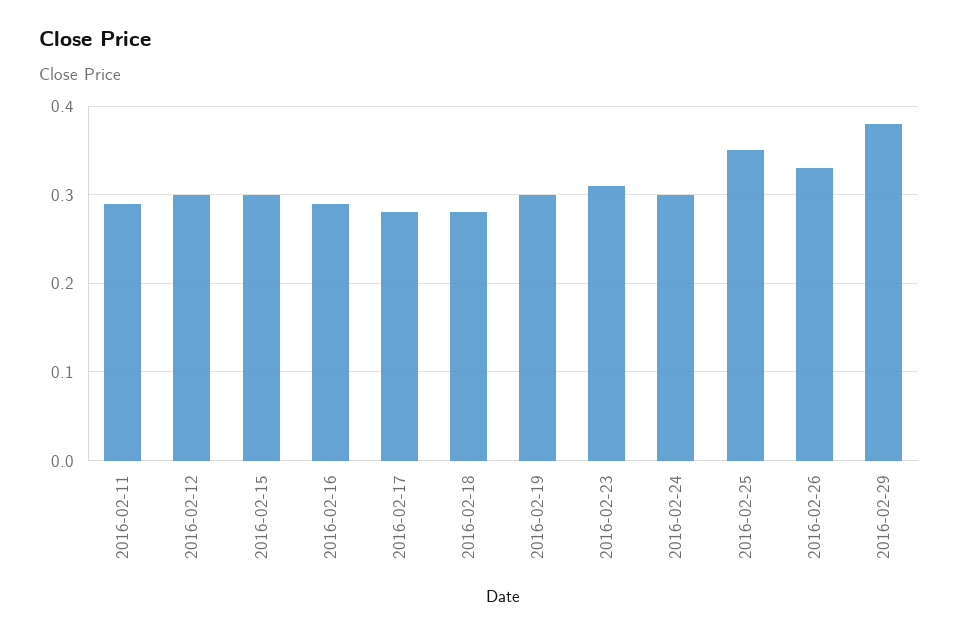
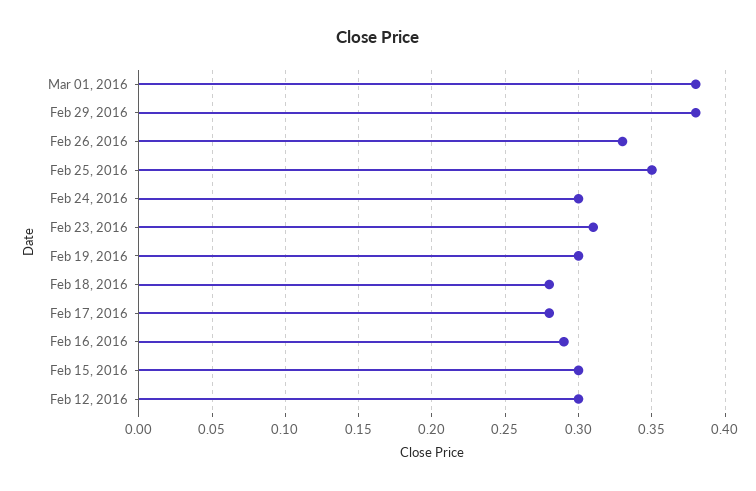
2016-02-11: 0.29 -> none
Mar 01, 2016: none -> 0.38

